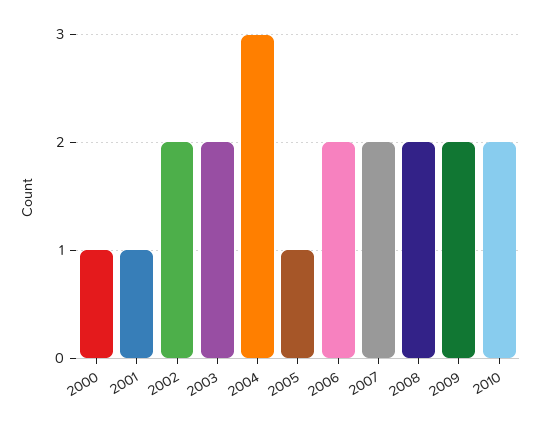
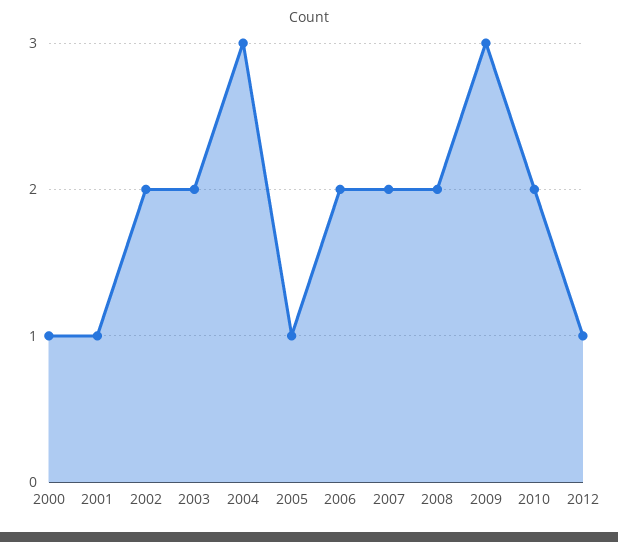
2009: 2 -> 3
2012: none -> 1

